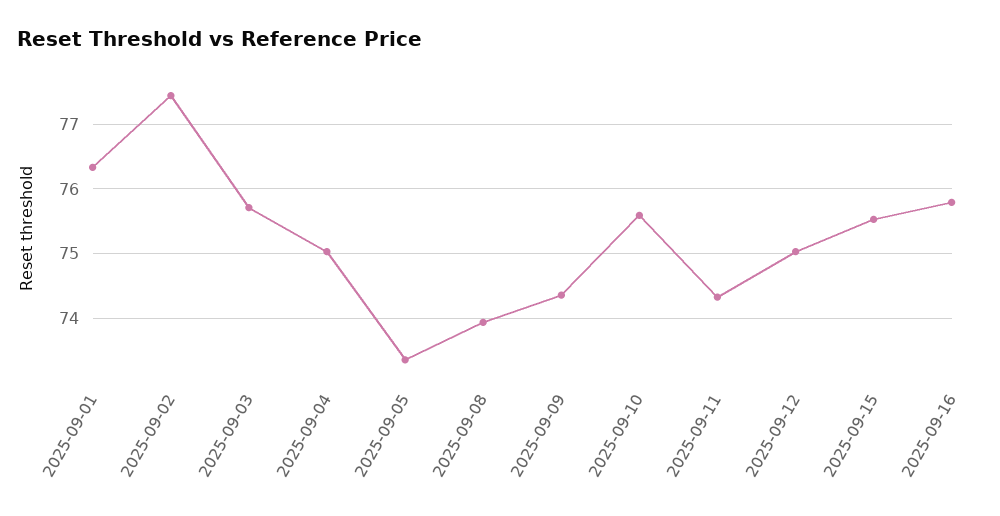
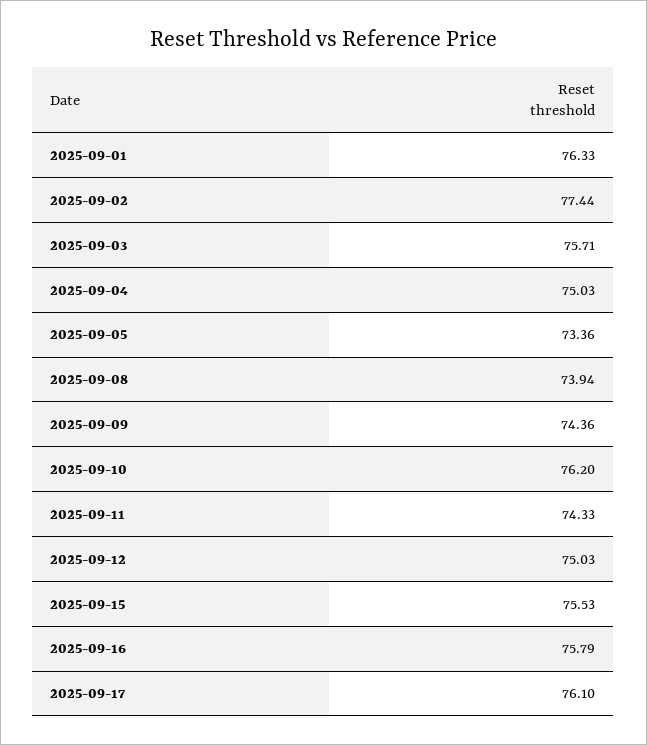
2025-09-10: 75.6 -> 76.2
2025-09-17: none -> 76.1

